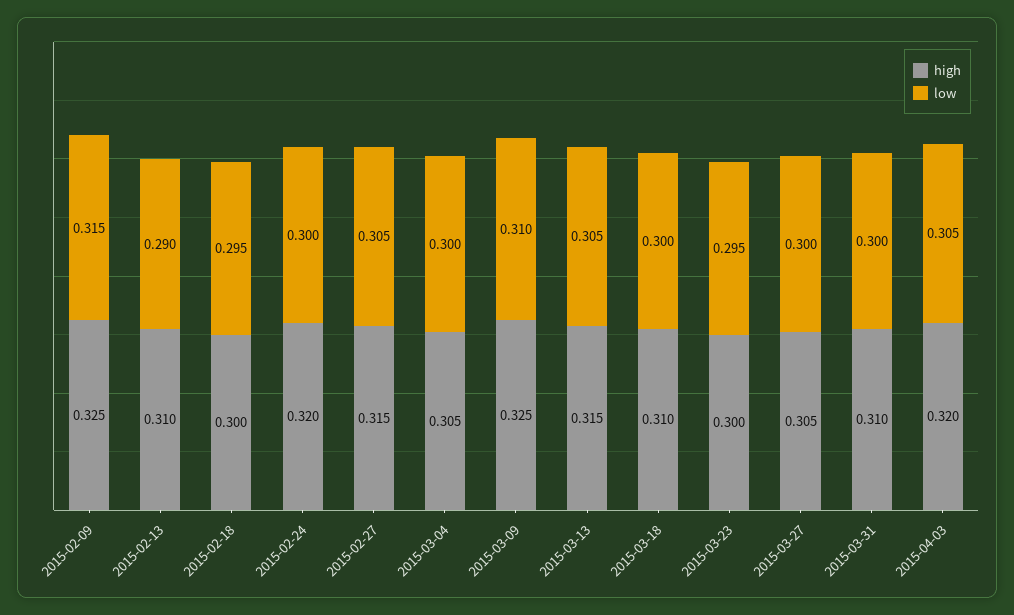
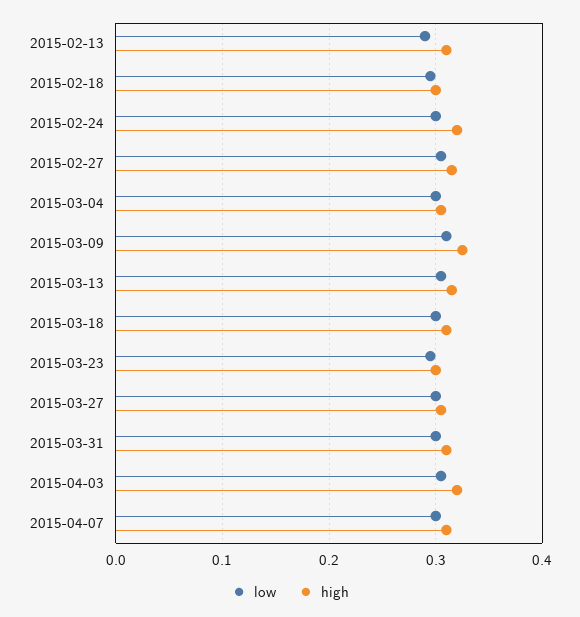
high, 2015-02-09: 0.325 -> none
low, 2015-02-09: 0.315 -> none
low, 2015-04-07: none -> 0.3
high, 2015-04-07: none -> 0.31

